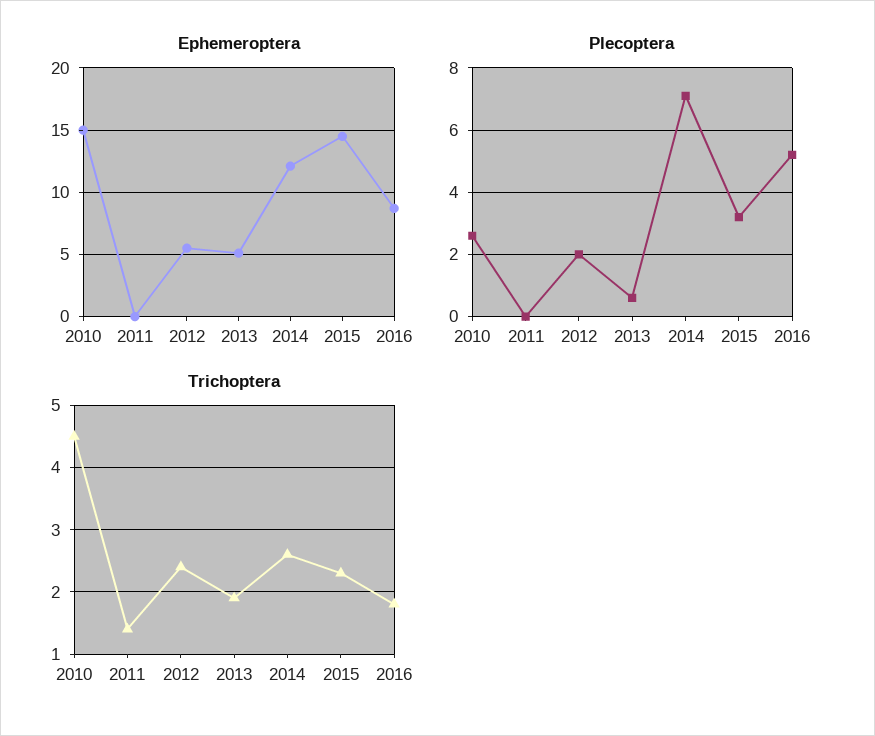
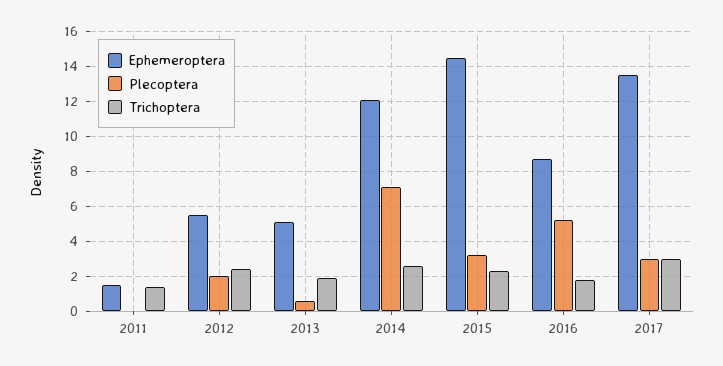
Ephemeroptera, 2010: 15 -> none
Ephemeroptera, 2011: 0 -> 1.5
Plecoptera, 2010: 2.5 -> none
Trichoptera, 2010: 4.5 -> none
Ephemeroptera, 2017: none -> 13.5
Plecoptera, 2017: none -> 3
Trichoptera, 2017: none -> 3

